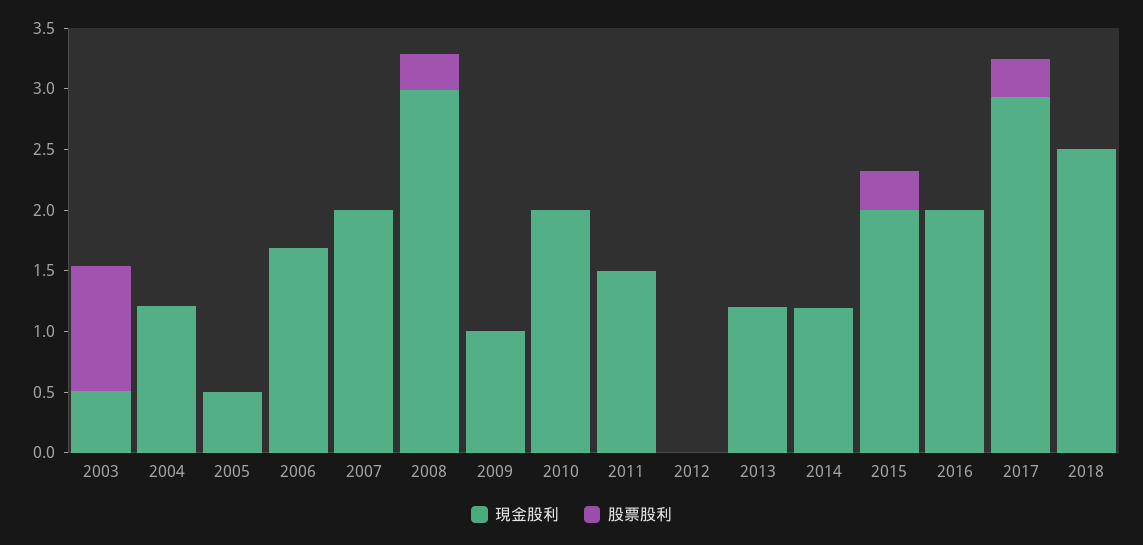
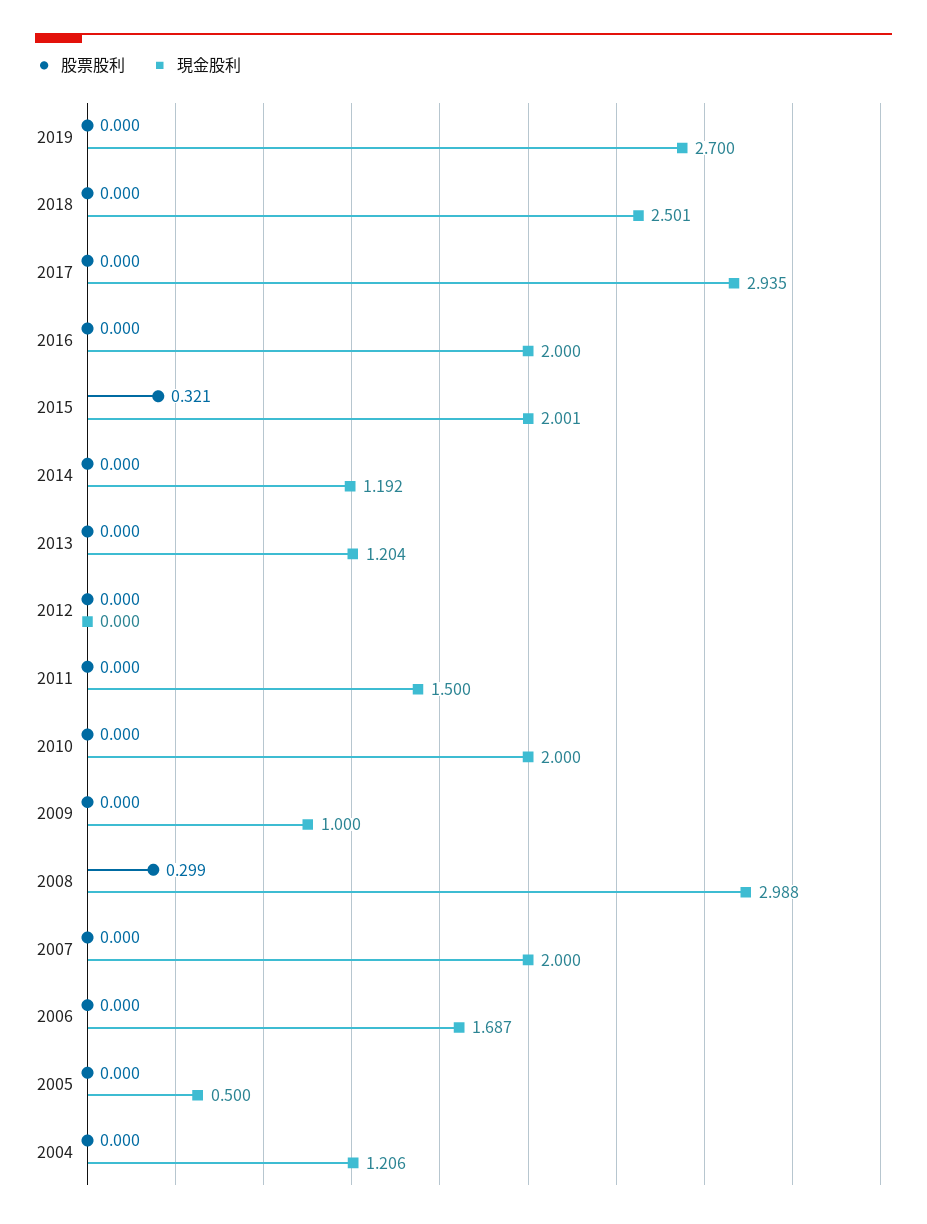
現金股利, 2003: 0.5 -> none
股票股利, 2003: 1 -> none
股票股利, 2017: 0.3 -> 0
股票股利, 2019: none -> 0
現金股利, 2019: none -> 2.7

